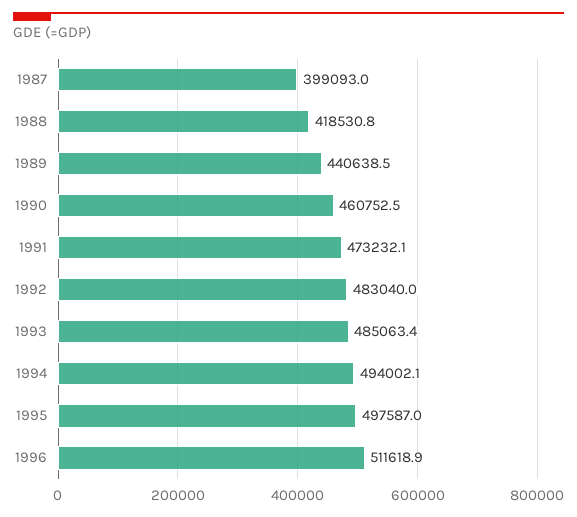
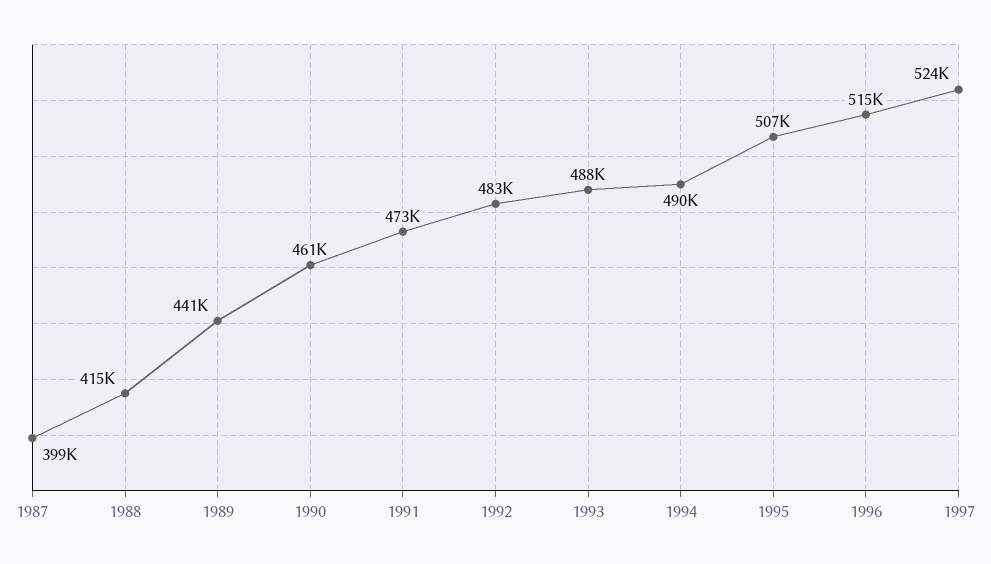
1988: 418530.8 -> 415000
1993: 485063.4 -> 488000
1994: 494002.1 -> 490000
1995: 497587 -> 507000
1996: 511618.9 -> 515000
1997: none -> 524000

